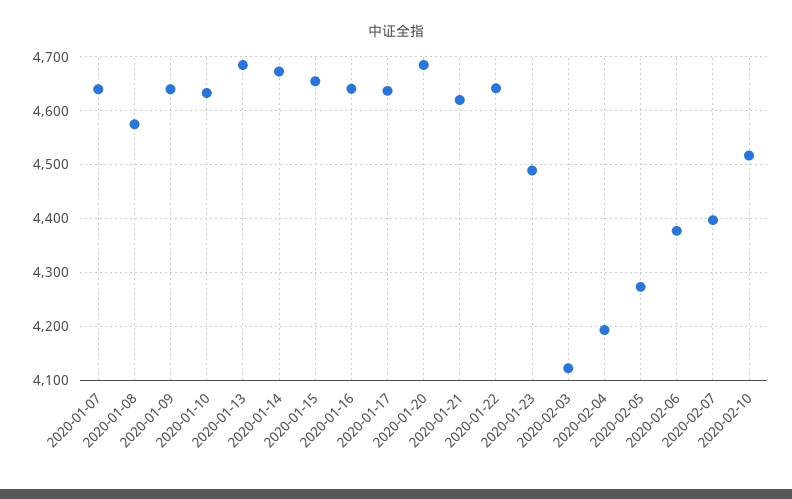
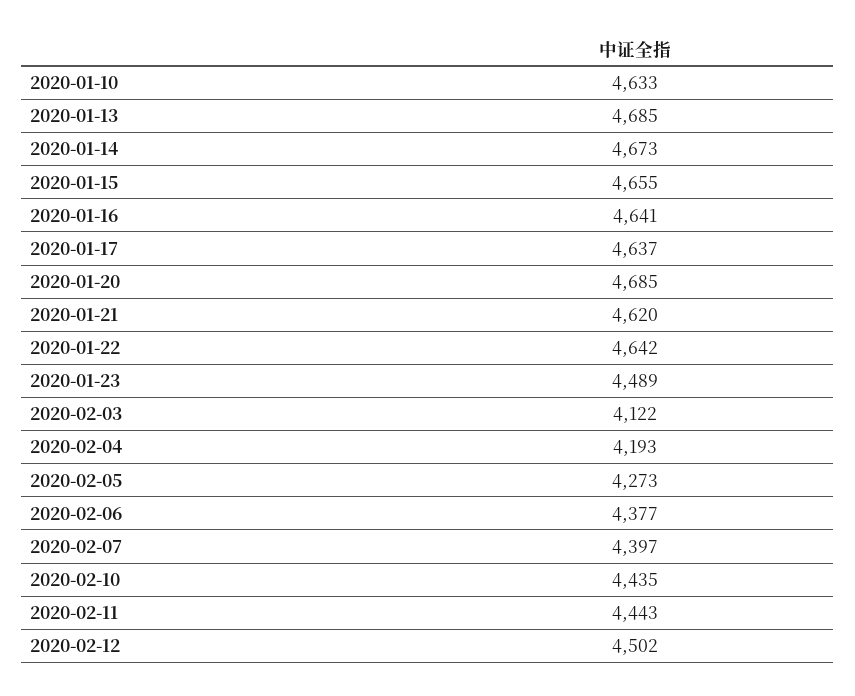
2020-01-07: 4640 -> none
2020-01-08: 4580 -> none
2020-01-09: 4640 -> none
2020-02-10: 4520 -> 4435
2020-02-11: none -> 4443
2020-02-12: none -> 4502

